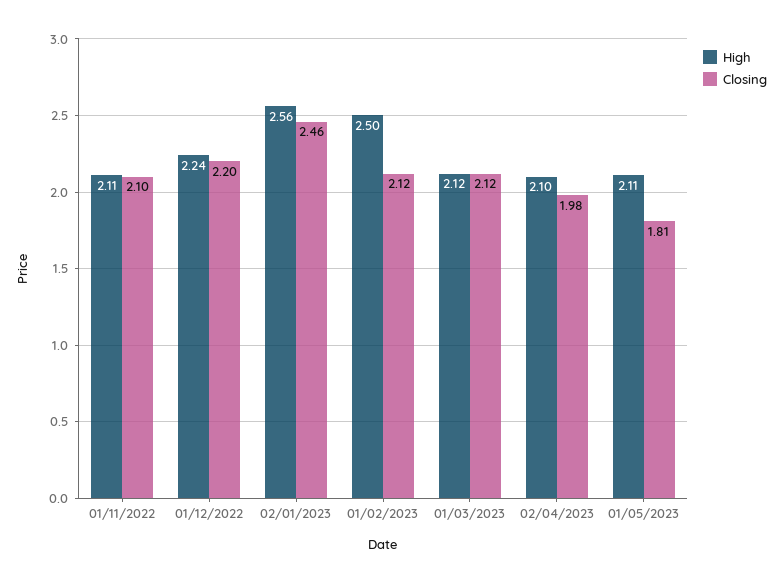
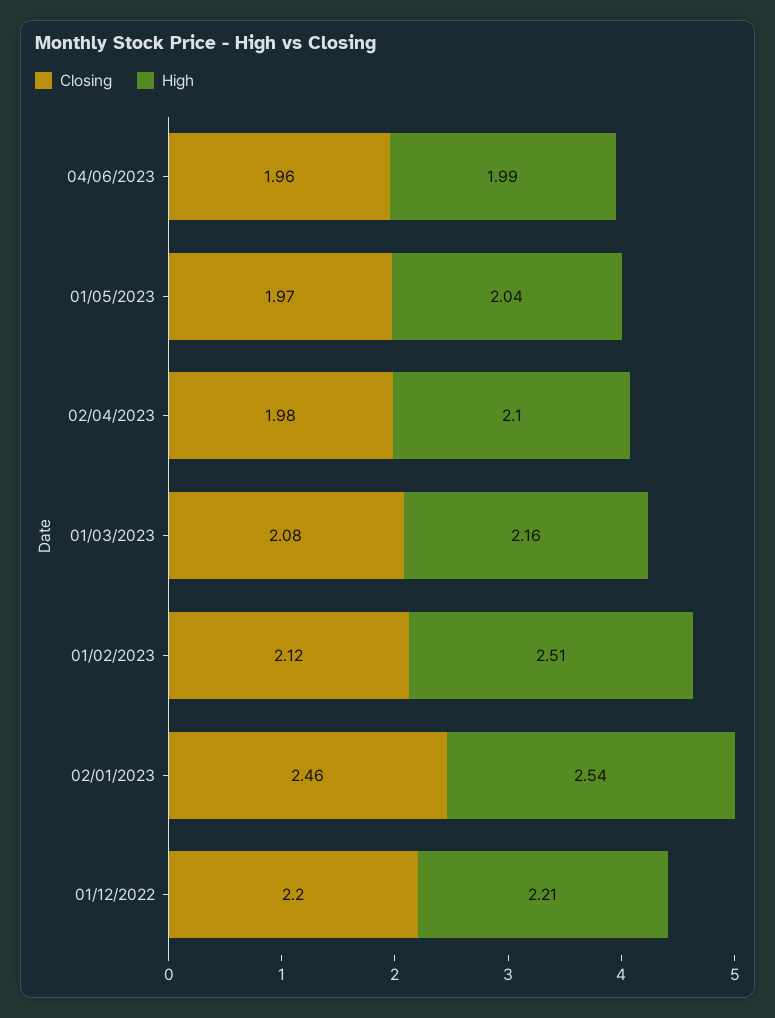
High, 01/11/2022: 2.11 -> none
Closing, 01/11/2022: 2.1 -> none
High, 01/12/2022: 2.24 -> 2.21
High, 02/01/2023: 2.56 -> 2.54
High, 01/02/2023: 2.5 -> 2.51
High, 01/03/2023: 2.12 -> 2.16
Closing, 01/03/2023: 2.12 -> 2.08
High, 01/05/2023: 2.11 -> 2.04
Closing, 01/05/2023: 1.81 -> 1.97
Closing, 04/06/2023: none -> 1.96
High, 04/06/2023: none -> 1.99

